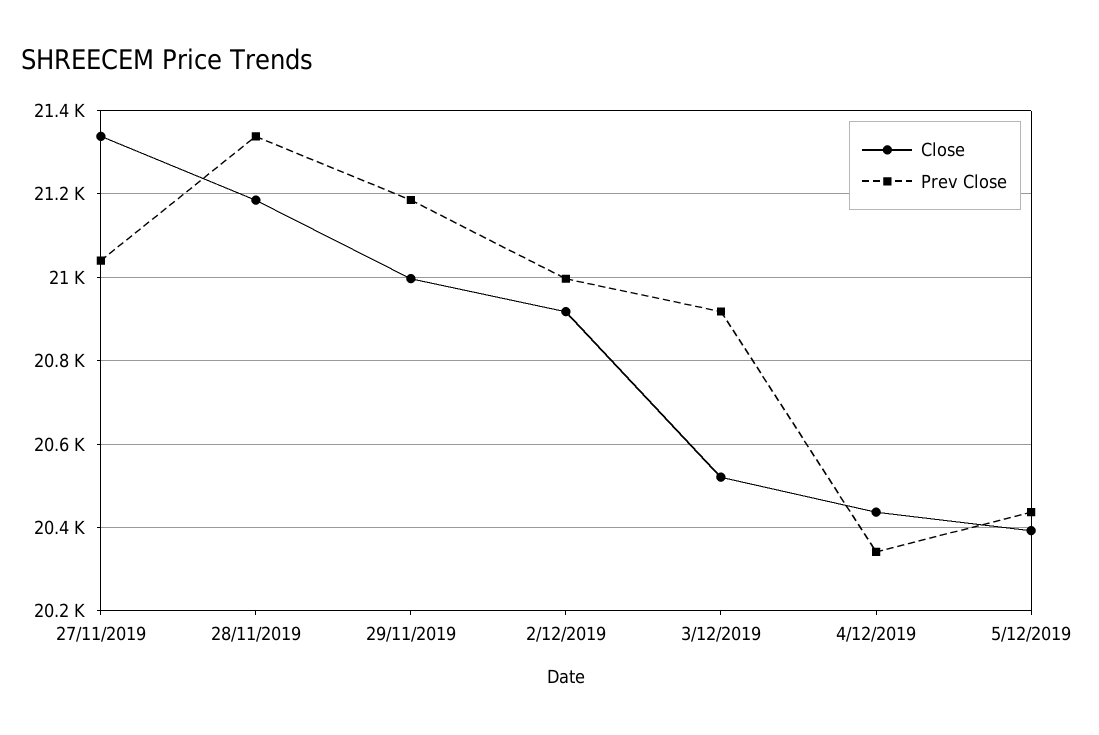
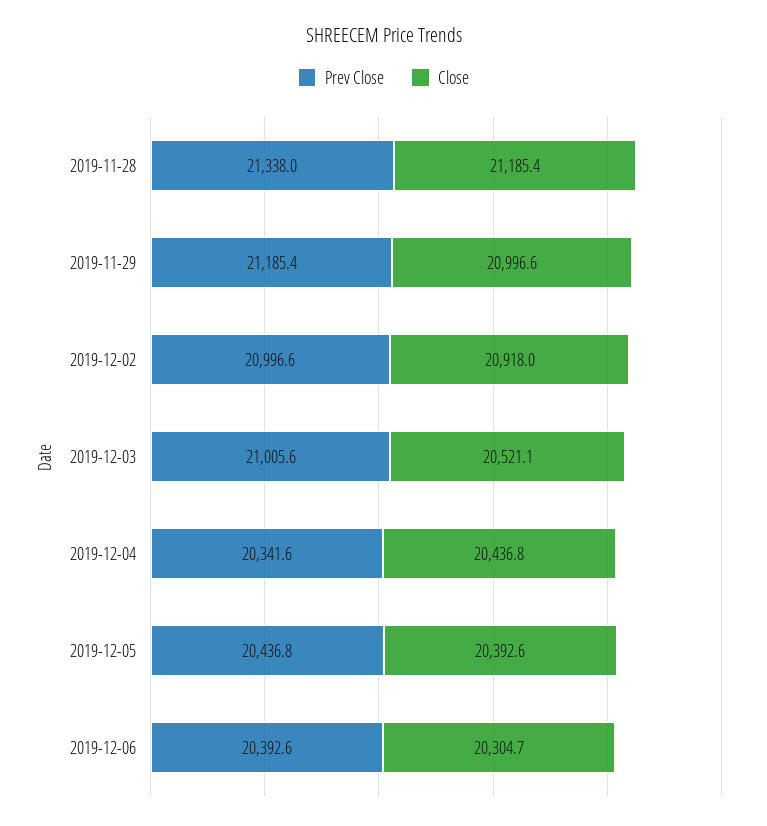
Close, 27/11/2019: 21340 -> none
Prev Close, 27/11/2019: 21040 -> none
Prev Close, 3/12/2019: 20920 -> 21005.6
Prev Close, 2019-12-06: none -> 20392.6
Close, 2019-12-06: none -> 20304.7

